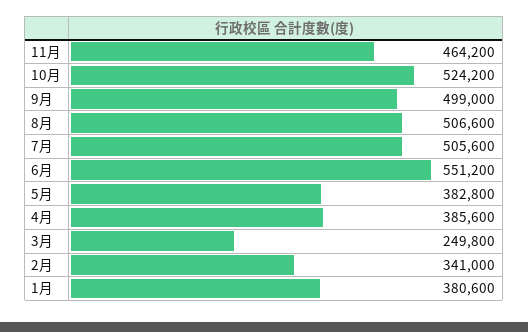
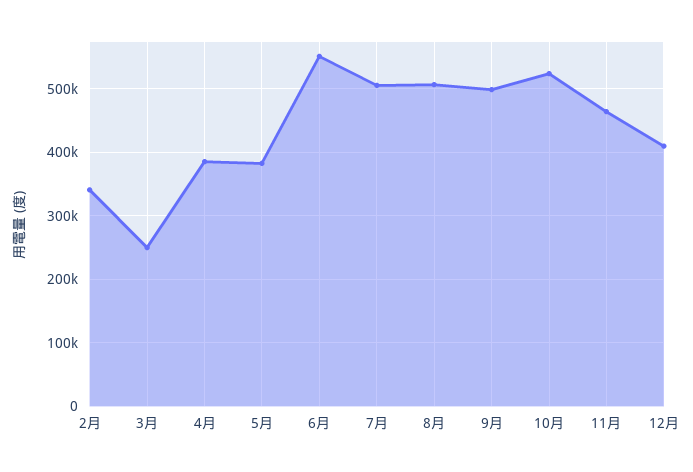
1月: 380600 -> none
12月: none -> 410000

